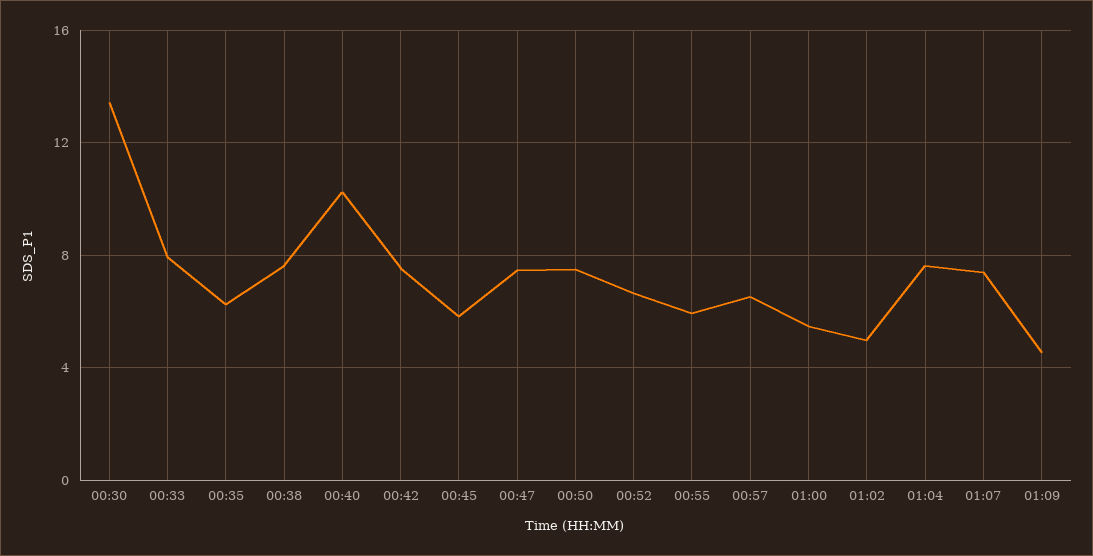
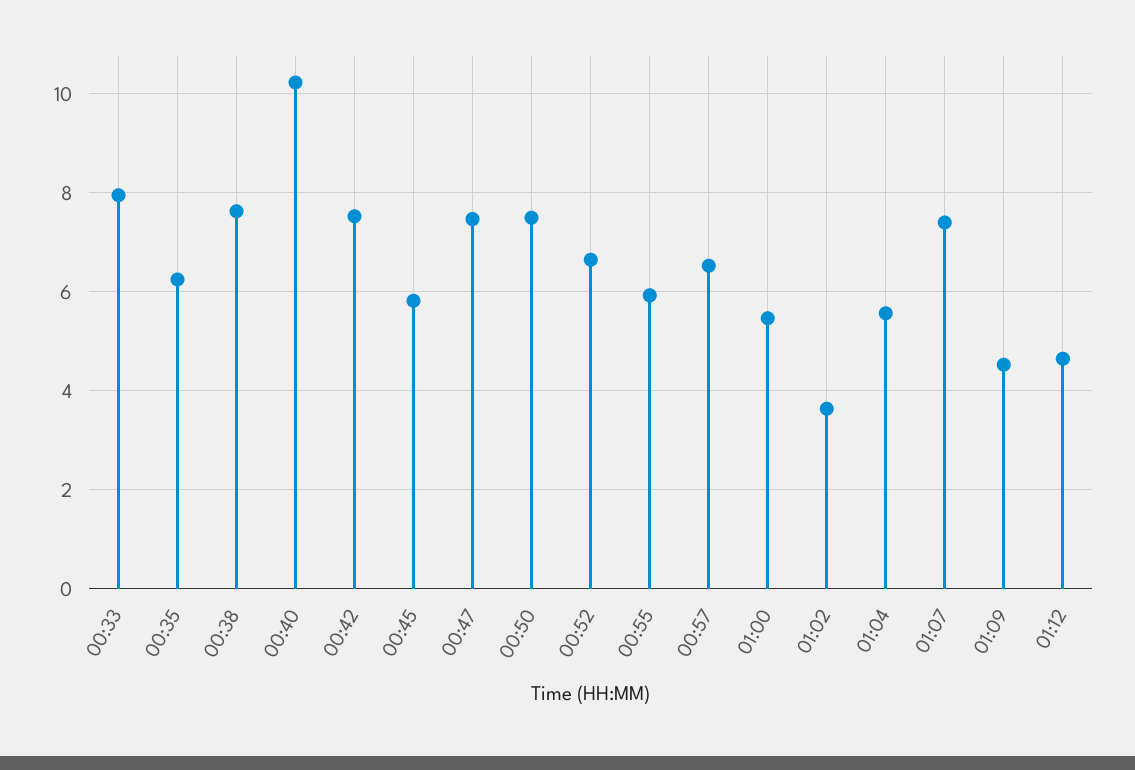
00:30: 13.5 -> none
01:02: 5 -> 3.6
01:04: 7.5 -> 5.6
01:12: none -> 4.6

